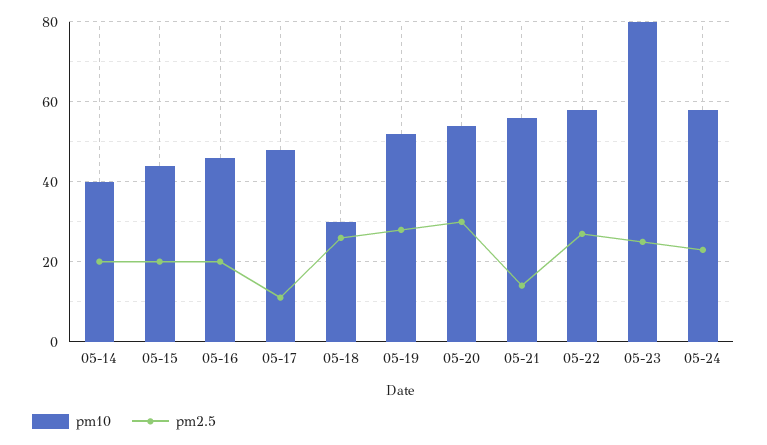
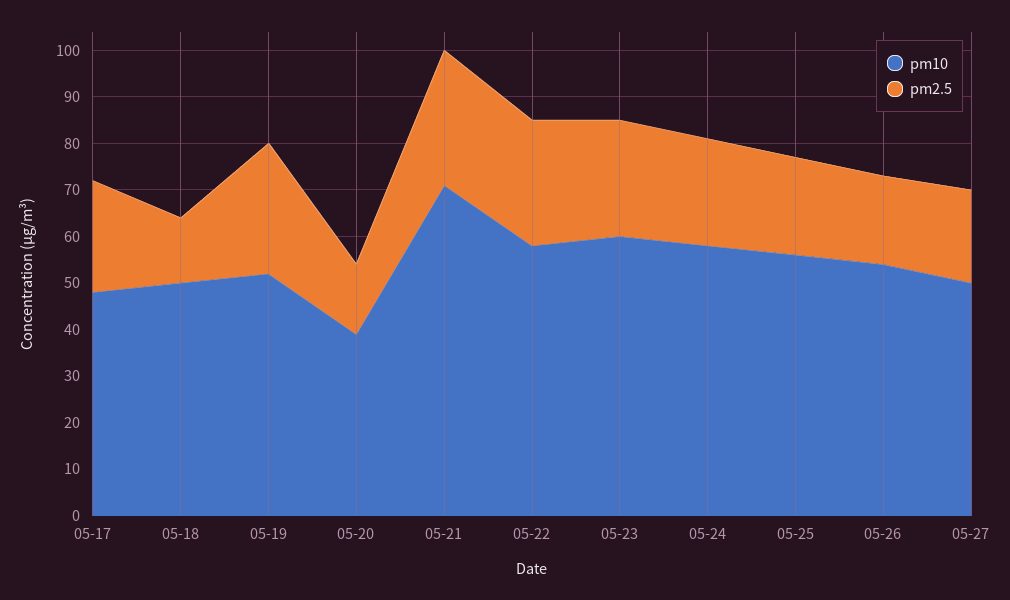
pm10, 05-14: 40 -> none
pm2.5, 05-14: 20 -> none
pm10, 05-15: 45 -> none
pm2.5, 05-15: 20 -> none
pm10, 05-16: 45 -> none
pm2.5, 05-16: 20 -> none
pm2.5, 05-17: 10 -> 25
pm10, 05-18: 30 -> 50
pm2.5, 05-18: 25 -> 15
pm10, 05-20: 55 -> 40
pm2.5, 05-20: 30 -> 15
pm10, 05-21: 55 -> 70
pm2.5, 05-21: 15 -> 30
pm10, 05-23: 80 -> 60
pm10, 05-25: none -> 55
pm2.5, 05-25: none -> 20
pm10, 05-26: none -> 55
pm2.5, 05-26: none -> 20
pm10, 05-27: none -> 50
pm2.5, 05-27: none -> 20

